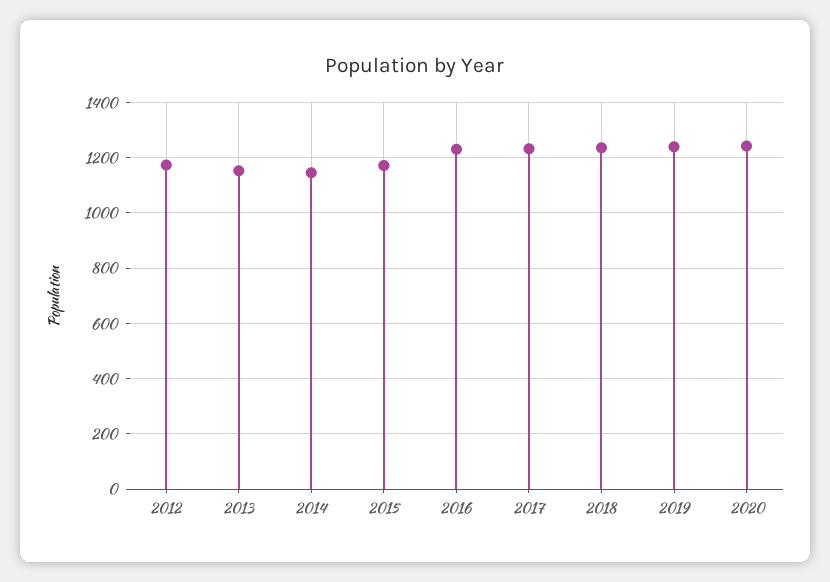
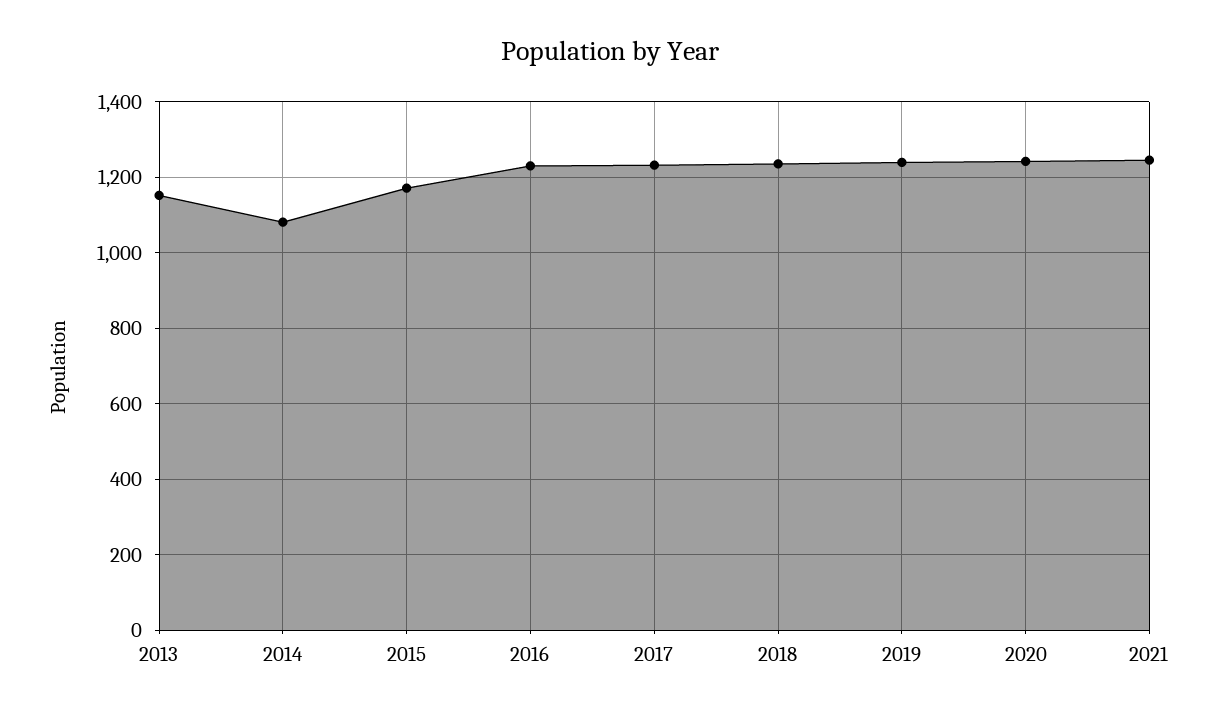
2012: 1175 -> none
2014: 1150 -> 1080
2021: none -> 1240

